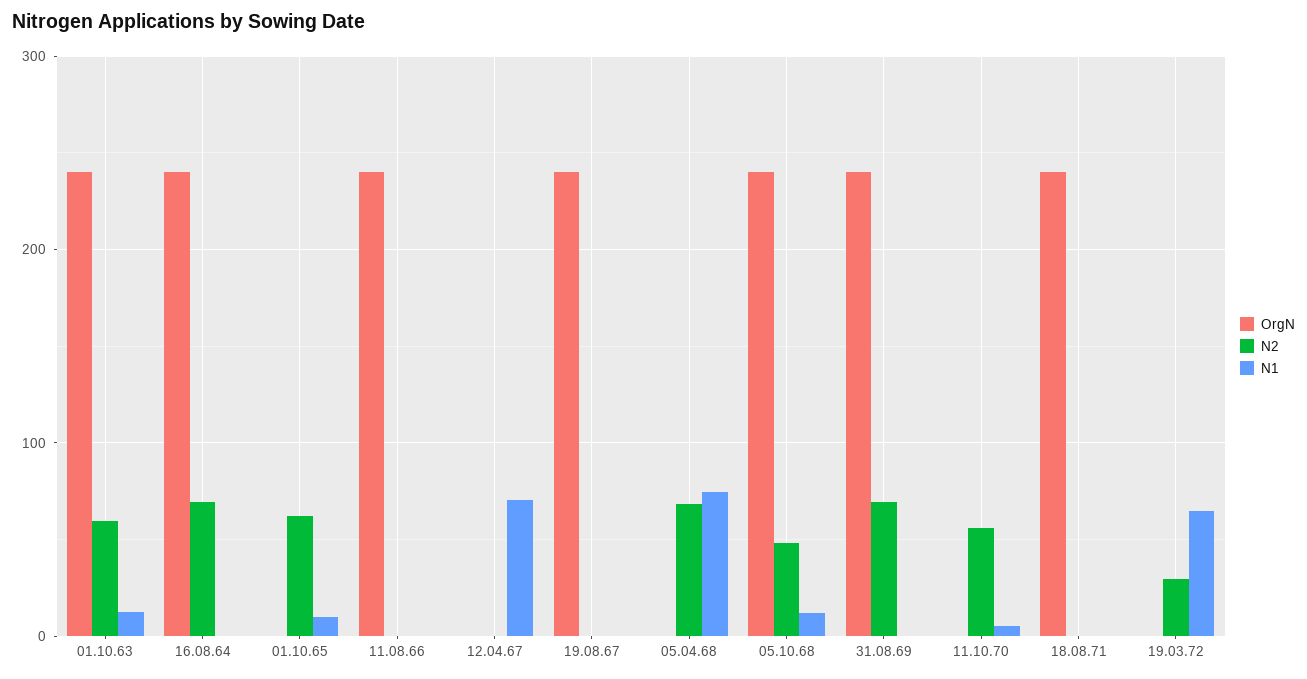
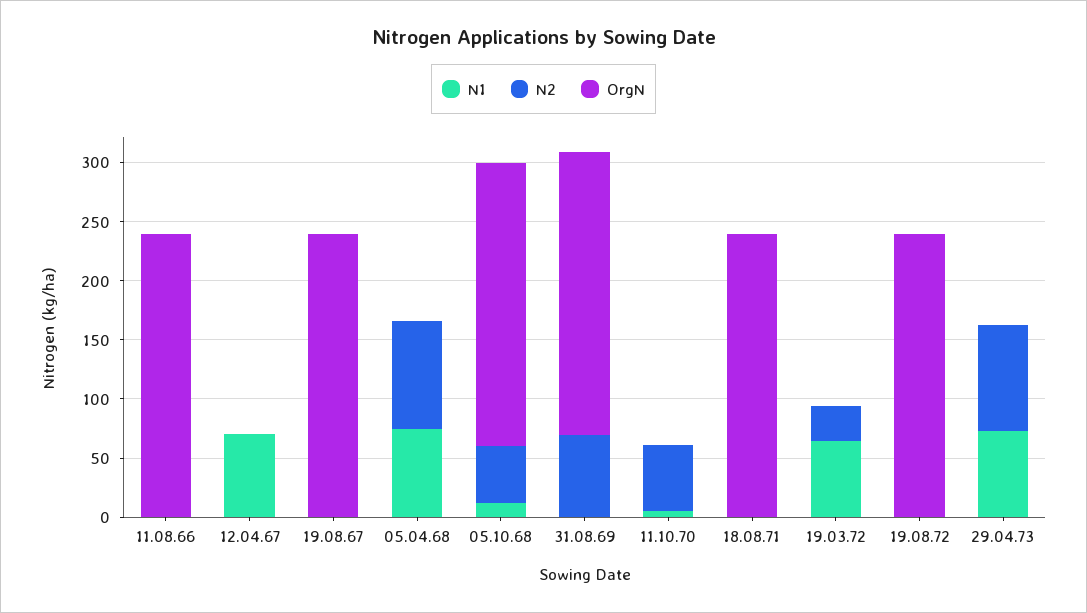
OrgN, 01.10.63: 240 -> none
N2, 01.10.63: 60 -> none
N1, 01.10.63: 10 -> none
OrgN, 16.08.64: 240 -> none
N2, 16.08.64: 70 -> none
N1, 16.08.64: 0 -> none
OrgN, 01.10.65: 0 -> none
N2, 01.10.65: 60 -> none
N1, 01.10.65: 10 -> none
N2, 05.04.68: 70 -> 90
N1, 19.08.72: none -> 0
N2, 19.08.72: none -> 0
OrgN, 19.08.72: none -> 240
N1, 29.04.73: none -> 70
N2, 29.04.73: none -> 90
OrgN, 29.04.73: none -> 0

